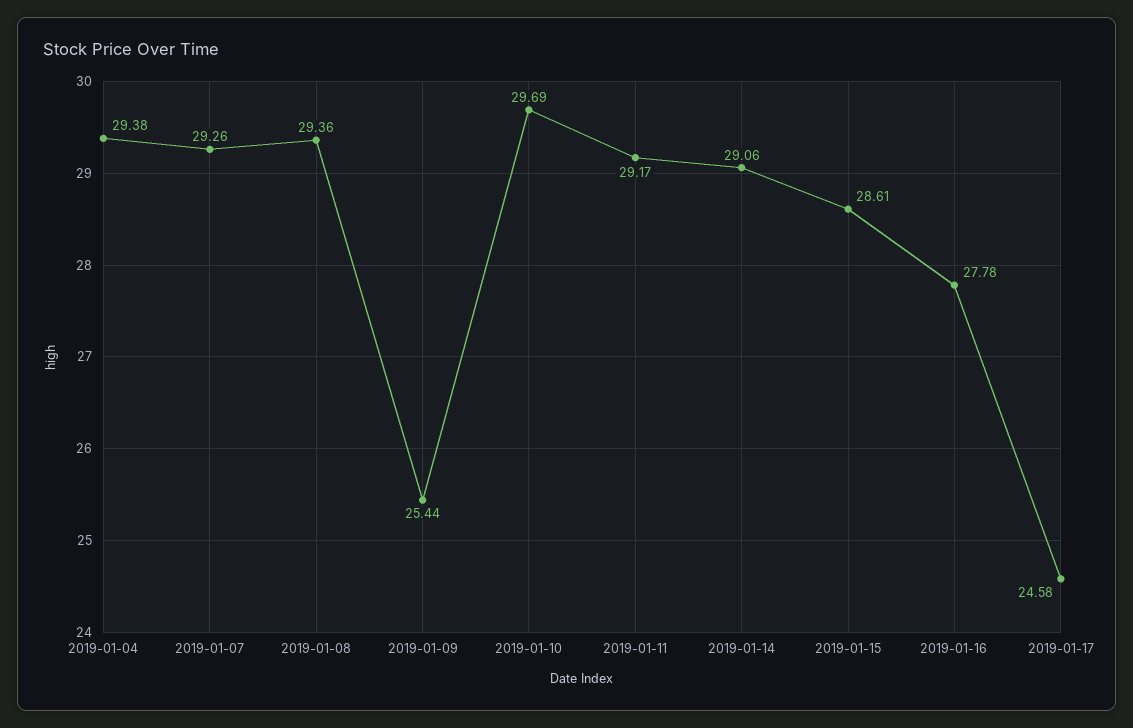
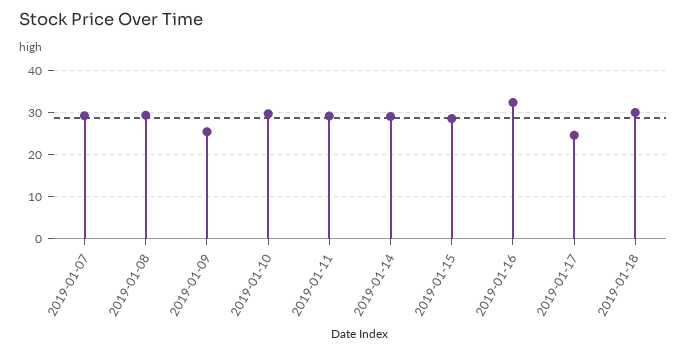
2019-01-04: 29.38 -> none
2019-01-16: 27.78 -> 32
2019-01-18: none -> 30

